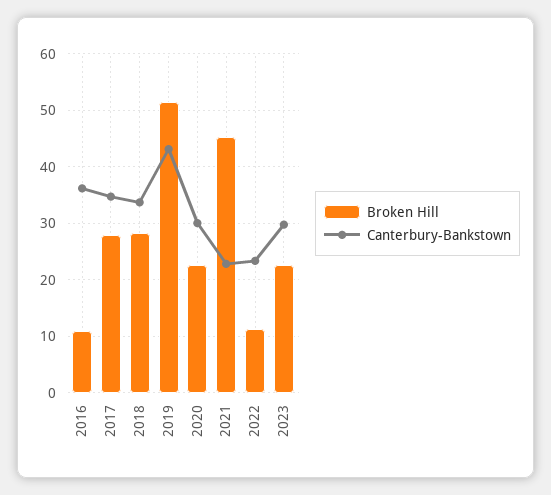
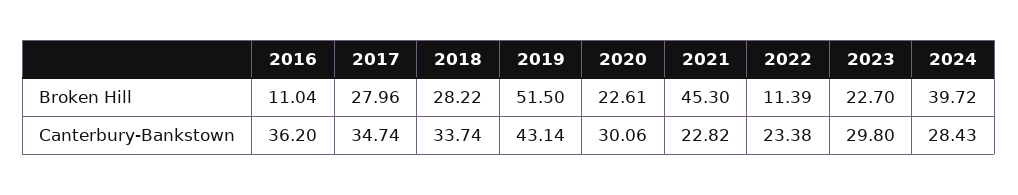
Broken Hill, 2024: none -> 39.72
Canterbury-Bankstown, 2024: none -> 28.43

